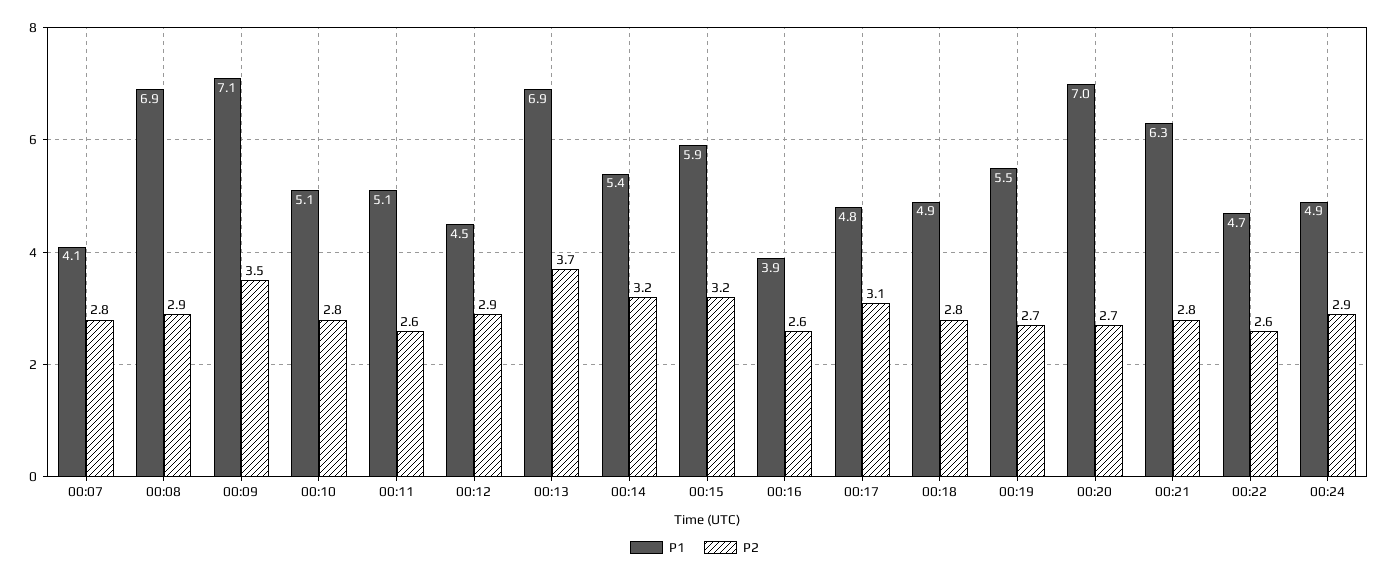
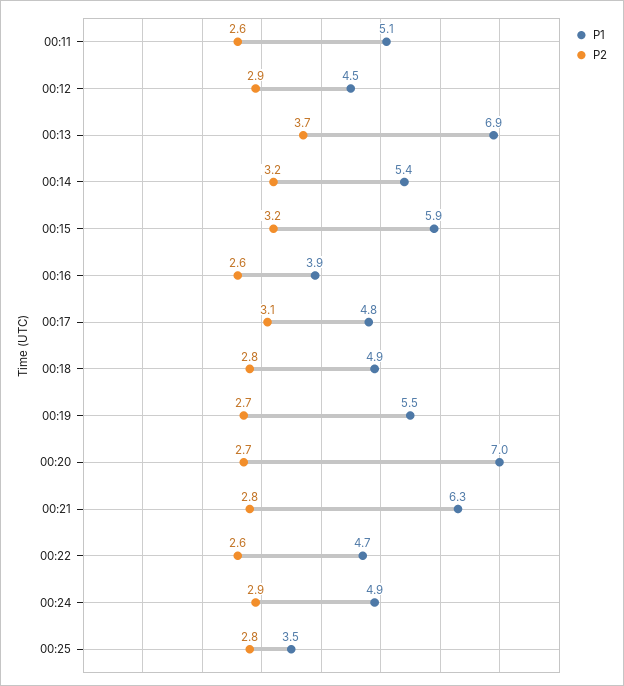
P1, 00:07: 4.1 -> none
P2, 00:07: 2.8 -> none
P1, 00:08: 6.9 -> none
P2, 00:08: 2.9 -> none
P1, 00:09: 7.1 -> none
P2, 00:09: 3.5 -> none
P1, 00:10: 5.1 -> none
P2, 00:10: 2.8 -> none
P1, 00:25: none -> 3.5
P2, 00:25: none -> 2.8

